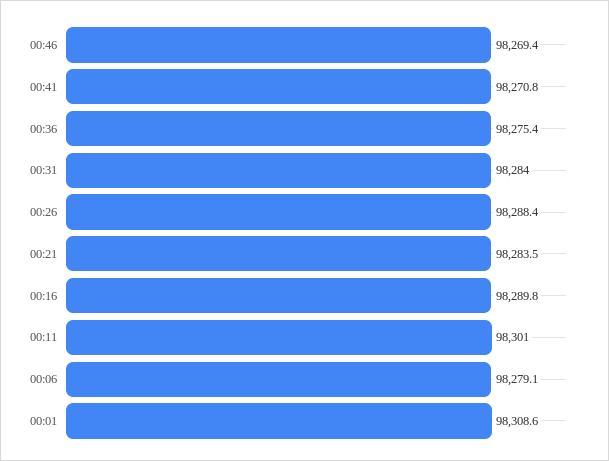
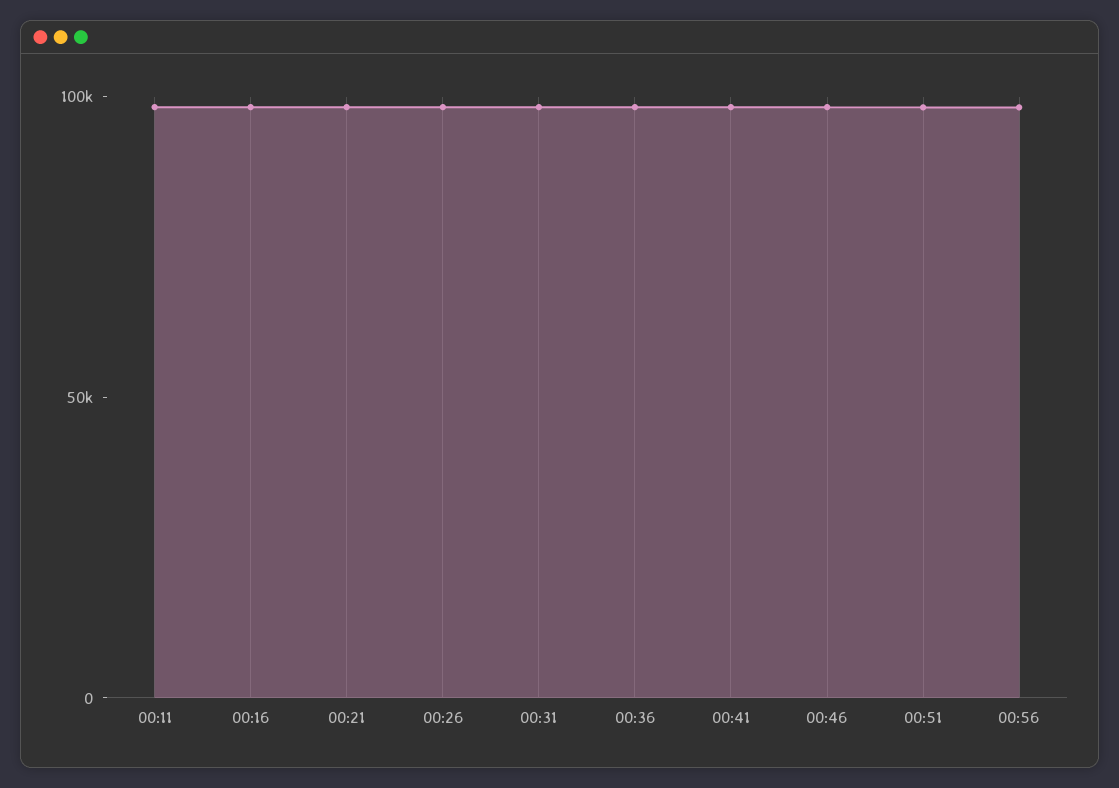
00:06: 98279.1 -> none
00:01: 98308.6 -> none
00:51: none -> 100000
00:56: none -> 100000

